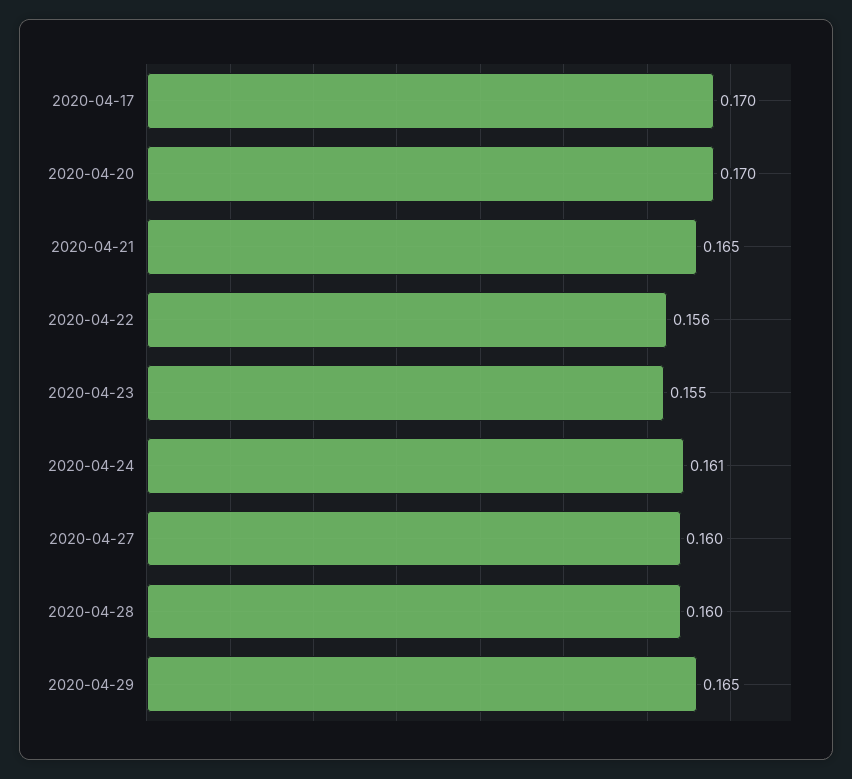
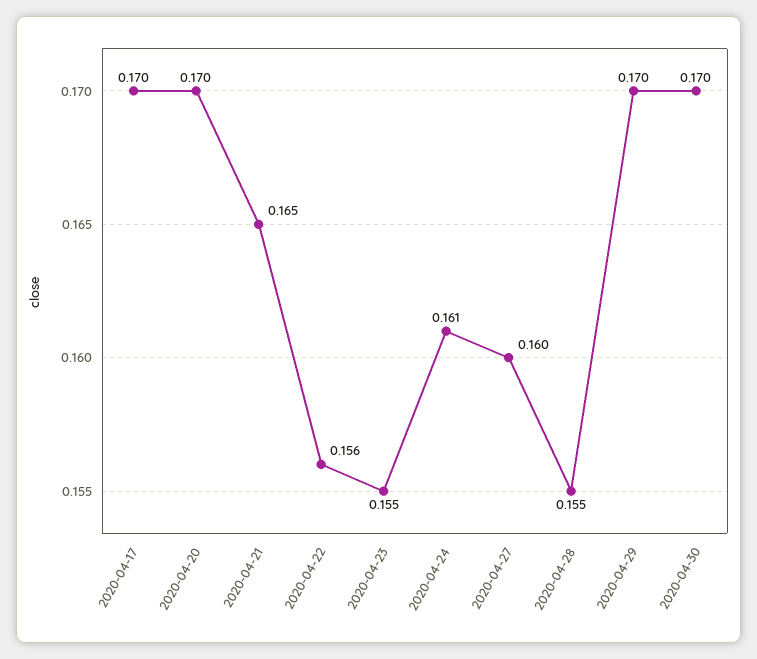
2020-04-28: 0.16 -> 0.155
2020-04-29: 0.165 -> 0.17
2020-04-30: none -> 0.17

